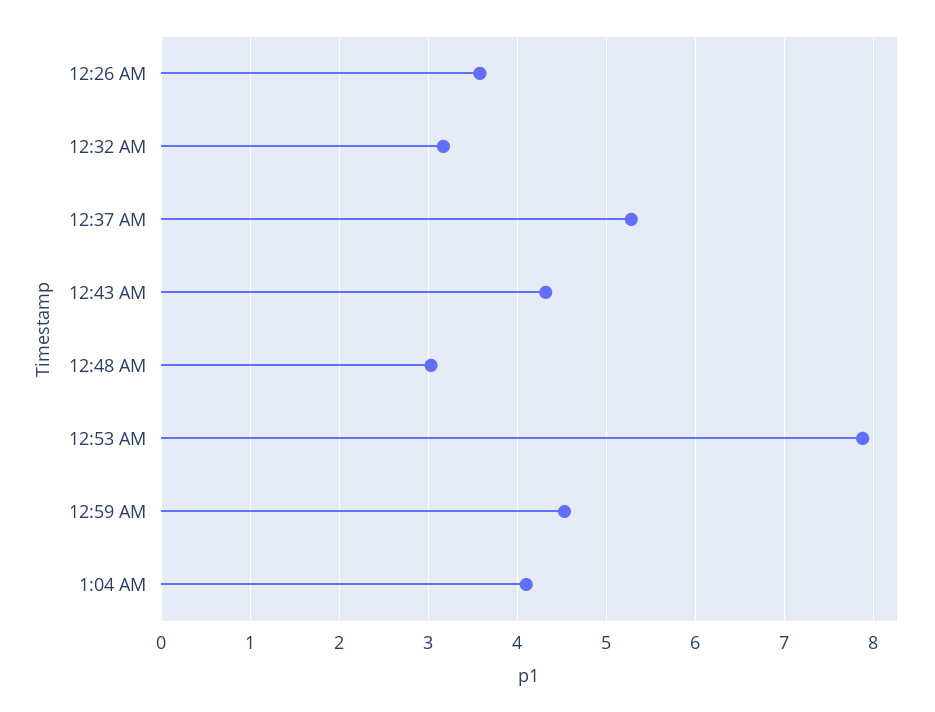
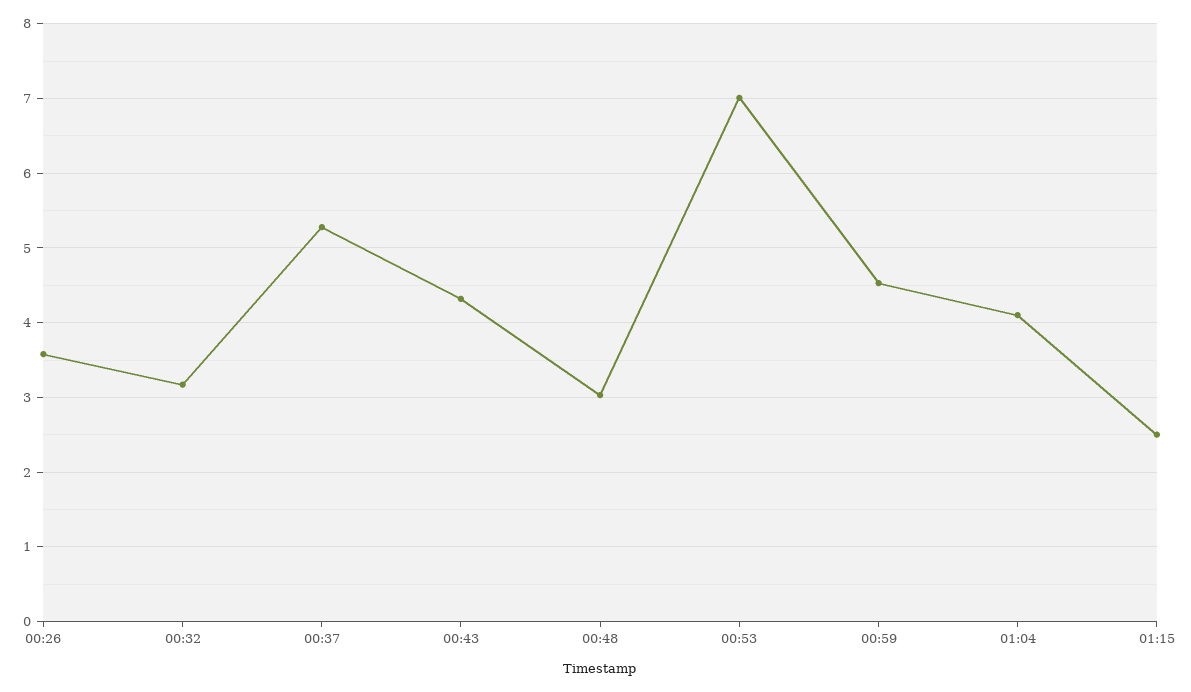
12:53 AM: 7.9 -> 7
01:15: none -> 2.5

